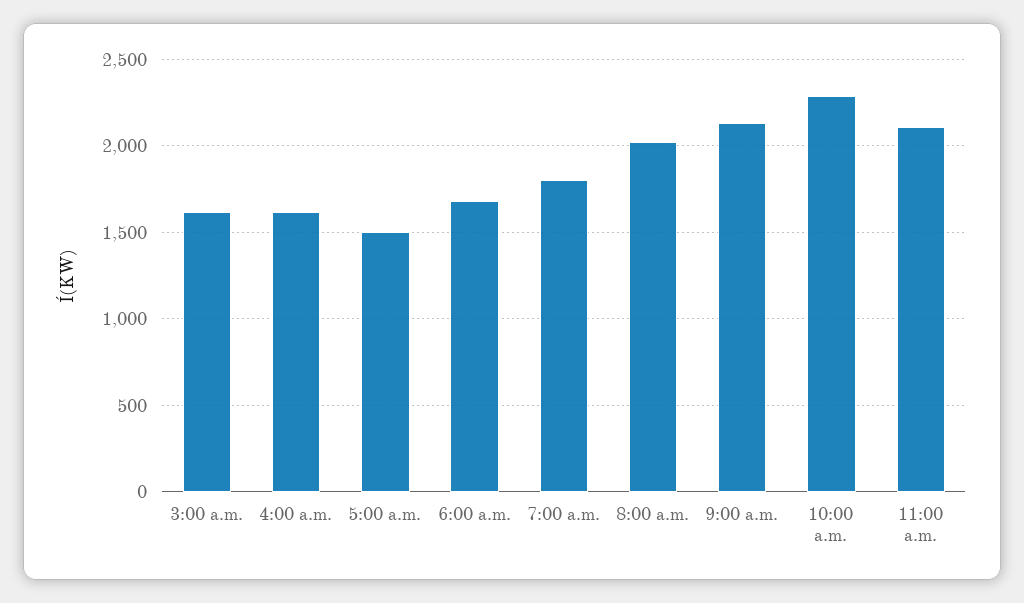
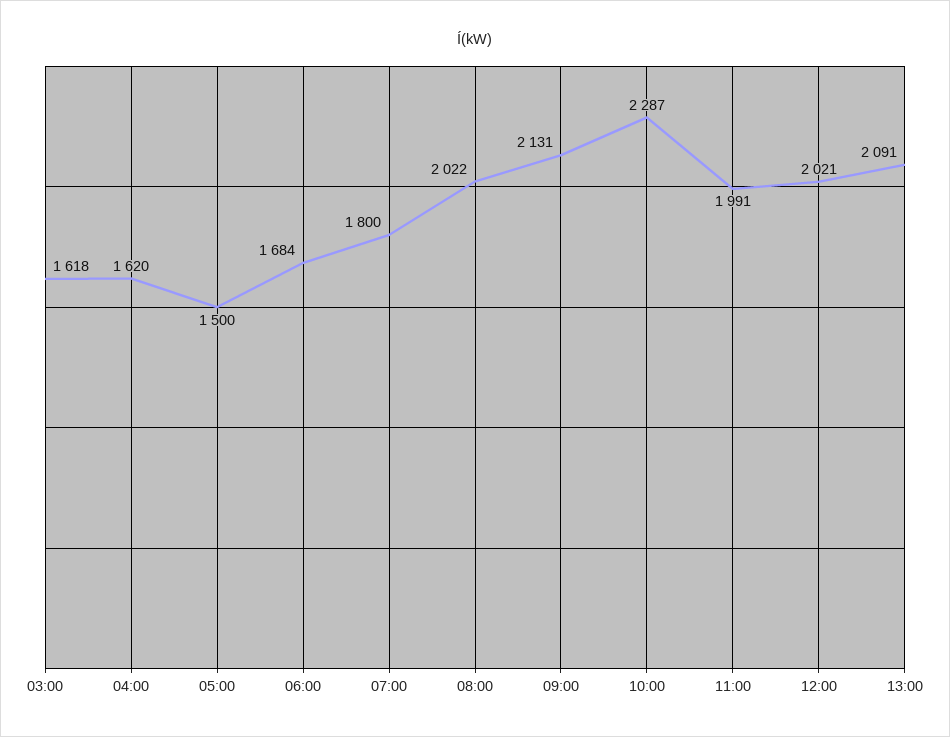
11:00 a.m.: 2100 -> 1991
12:00: none -> 2021
13:00: none -> 2091

